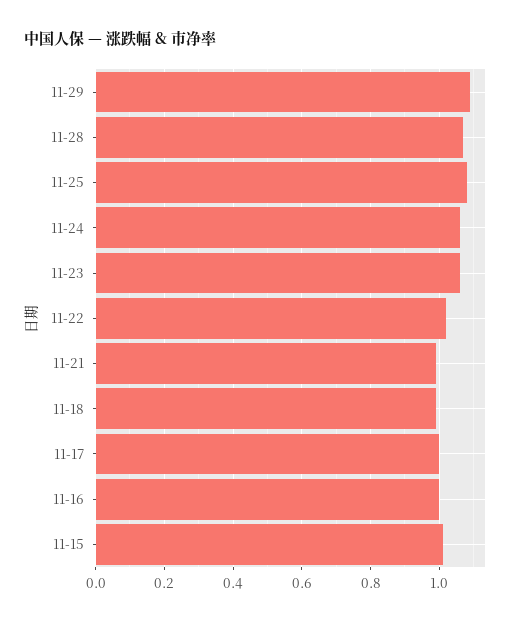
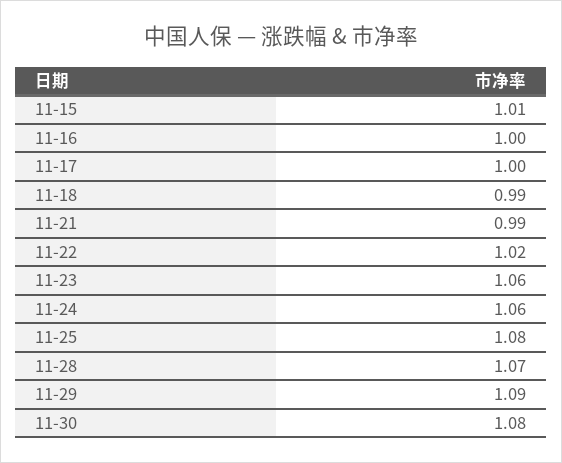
11-30: none -> 1.08

